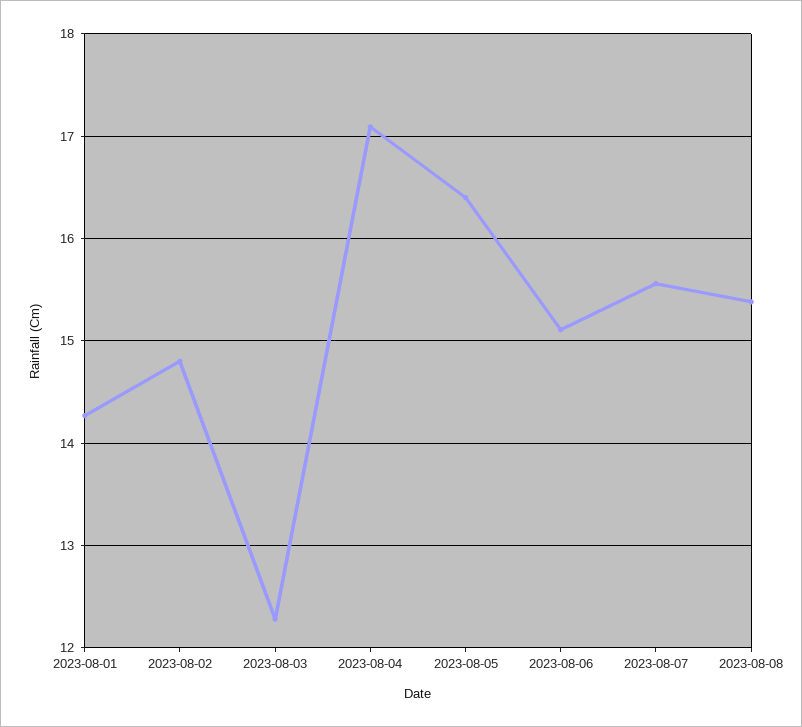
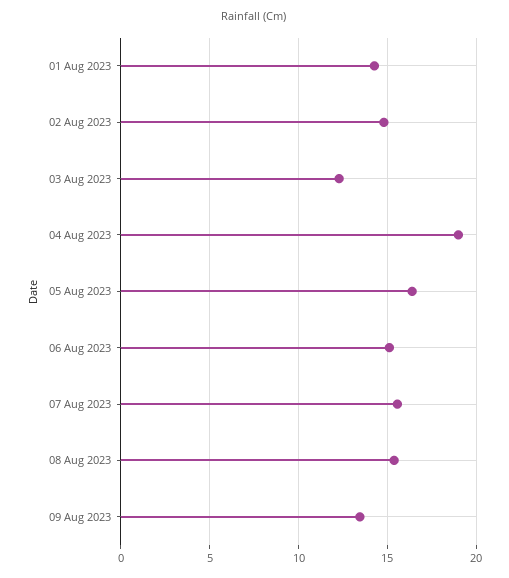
2023-08-04: 17.1 -> 19
09 Aug 2023: none -> 13.5

